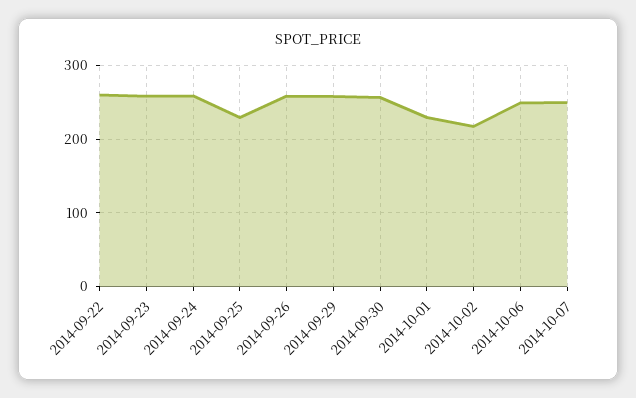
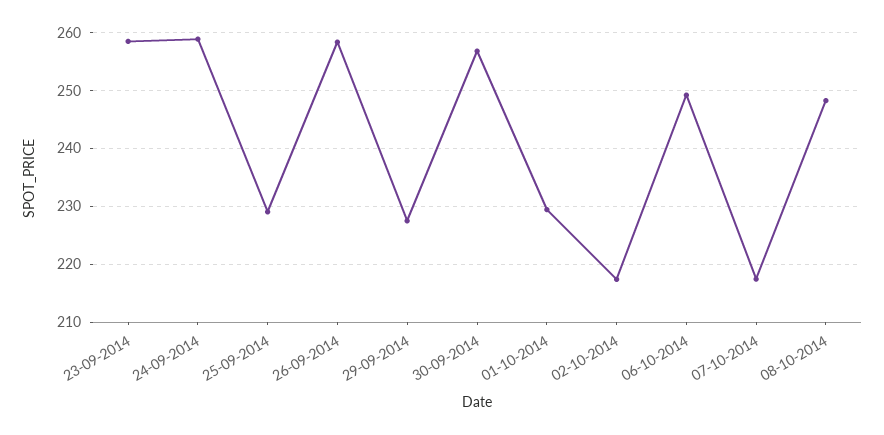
2014-09-22: 260 -> none
2014-09-29: 260 -> 228
2014-10-07: 250 -> 218
08-10-2014: none -> 248

